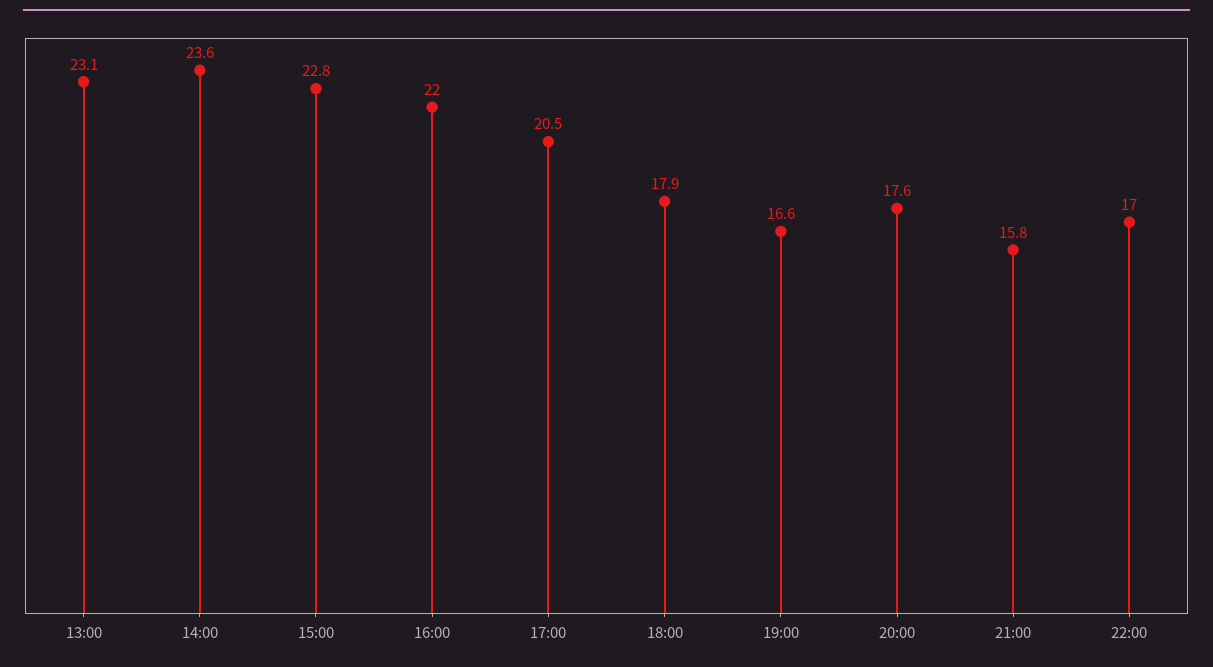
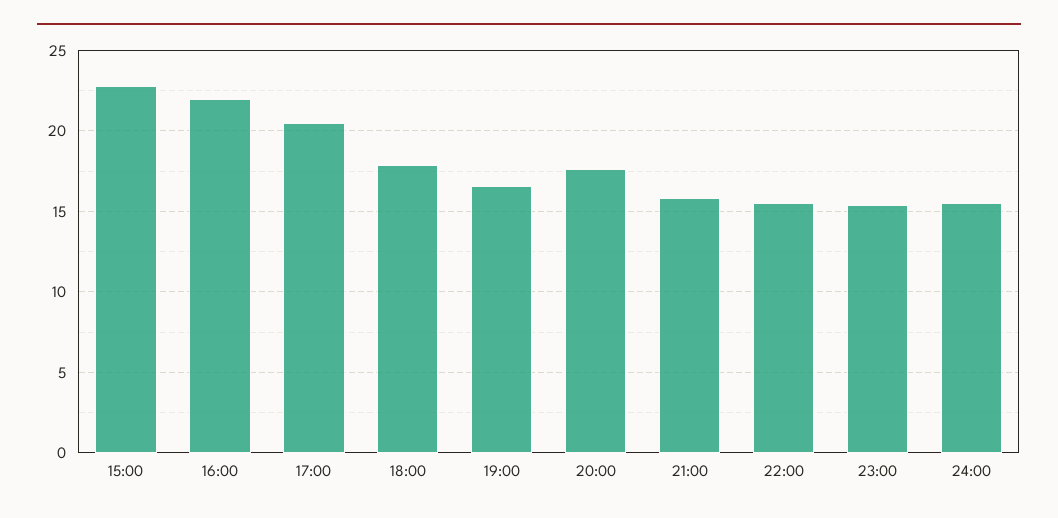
13:00: 23.1 -> none
14:00: 23.6 -> none
22:00: 17 -> 15.5
23:00: none -> 15.5
24:00: none -> 15.5

